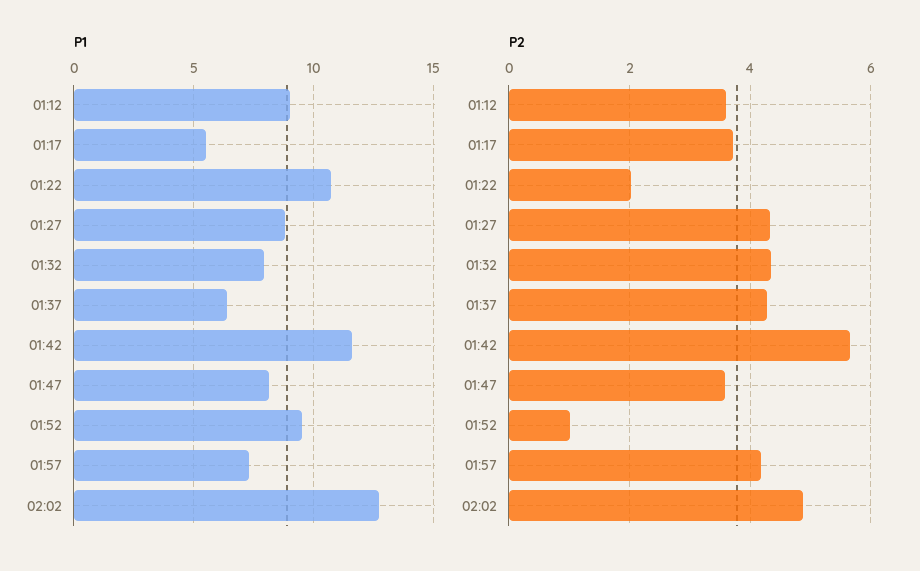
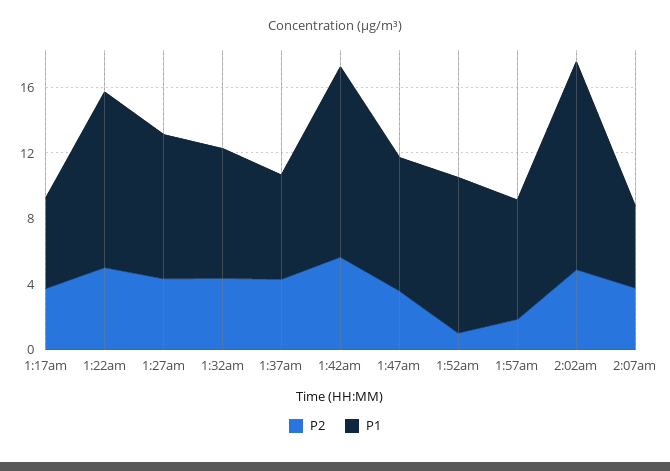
P1, 01:12: 9 -> none
P2, 01:12: 3.6 -> none
P2, 01:22: 2 -> 5
P2, 01:57: 4.2 -> 2
P2, 2:07am: none -> 4
P1, 2:07am: none -> 5

